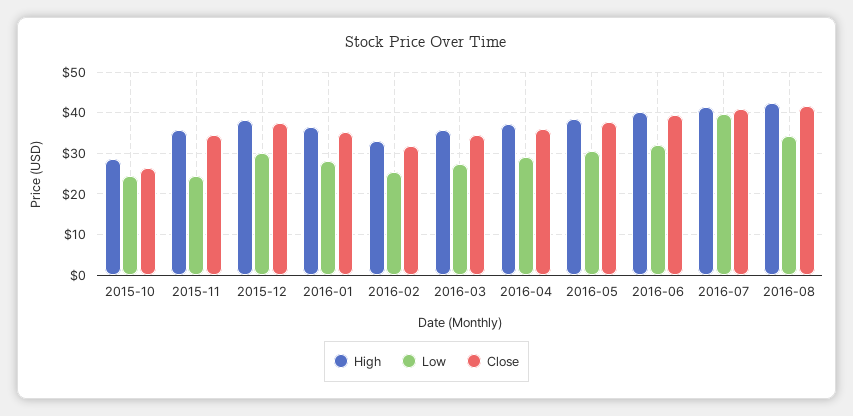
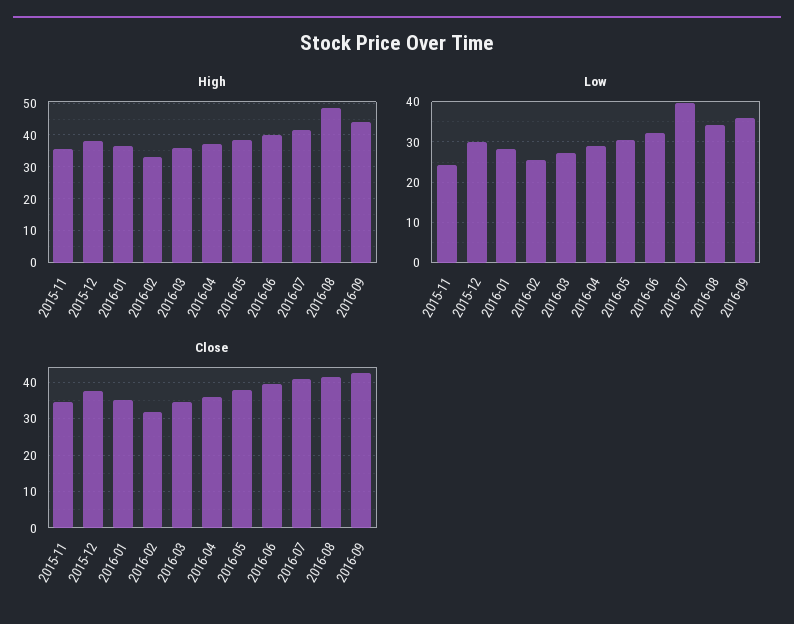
High, 2015-10: 28 -> none
Low, 2015-10: 24 -> none
Close, 2015-10: 26 -> none
High, 2016-08: 42 -> 48
High, 2016-09: none -> 44
Low, 2016-09: none -> 36
Close, 2016-09: none -> 42

